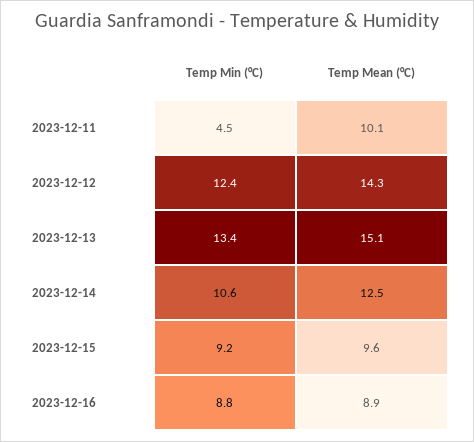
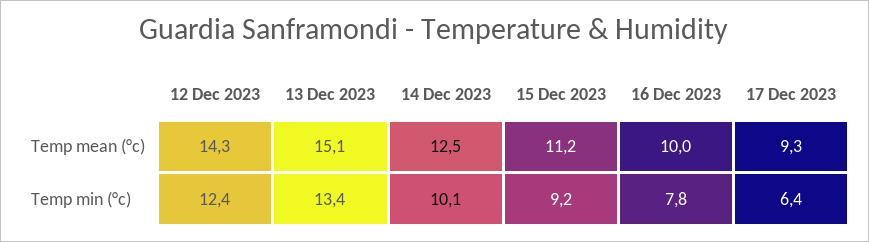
Temp Min (°C), 2023-12-11: 4.5 -> none
Temp Mean (°C), 2023-12-11: 10.1 -> none
Temp Min (°C), 2023-12-14: 10.6 -> 10.1
Temp Mean (°C), 2023-12-15: 9.6 -> 11.2
Temp Min (°C), 2023-12-16: 8.8 -> 7.8
Temp Mean (°C), 2023-12-16: 8.9 -> 10
Temp Mean (°C), 17 Dec 2023: none -> 9.3
Temp Min (°C), 17 Dec 2023: none -> 6.4

